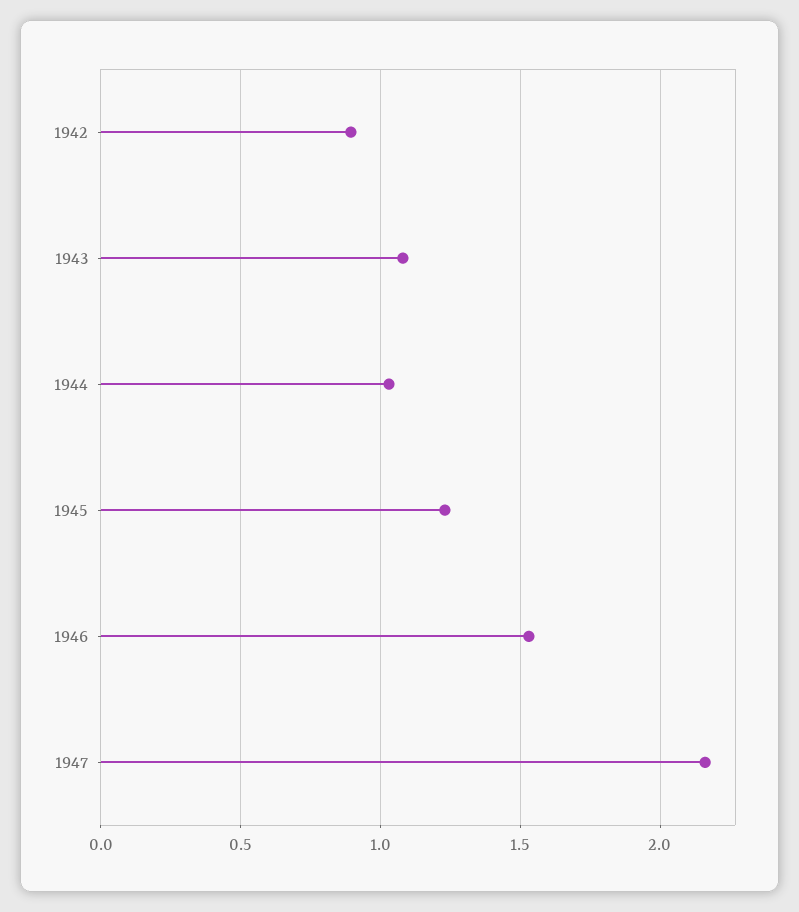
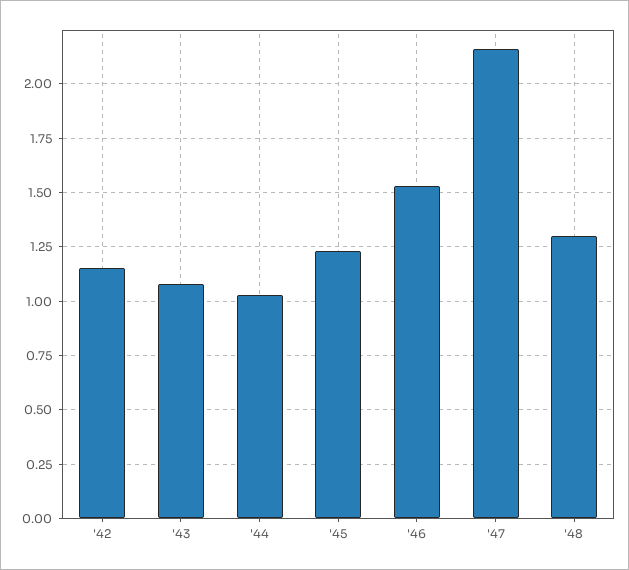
1942: 0.9 -> 1.15
'48: none -> 1.3

